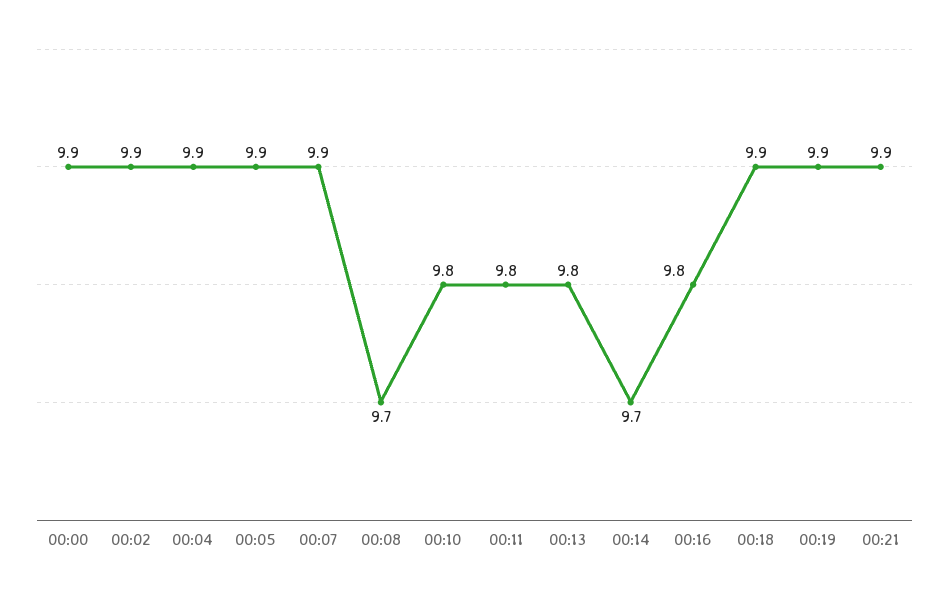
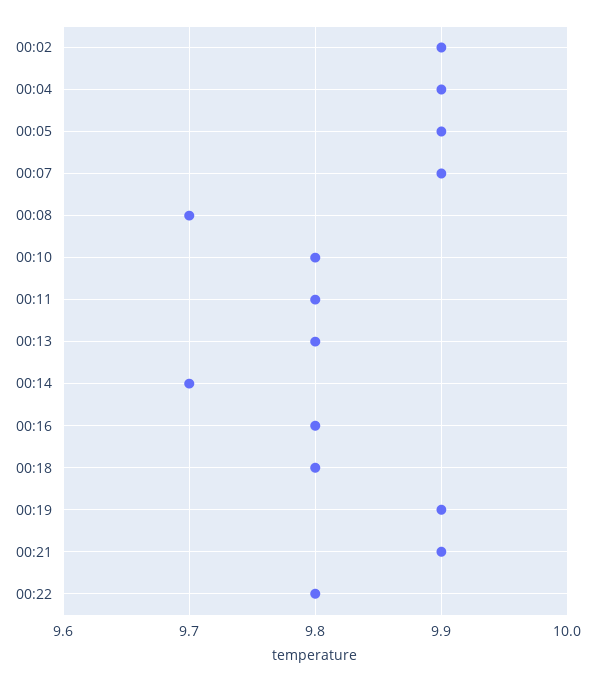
00:00: 9.9 -> none
00:18: 9.9 -> 9.8
00:22: none -> 9.8

